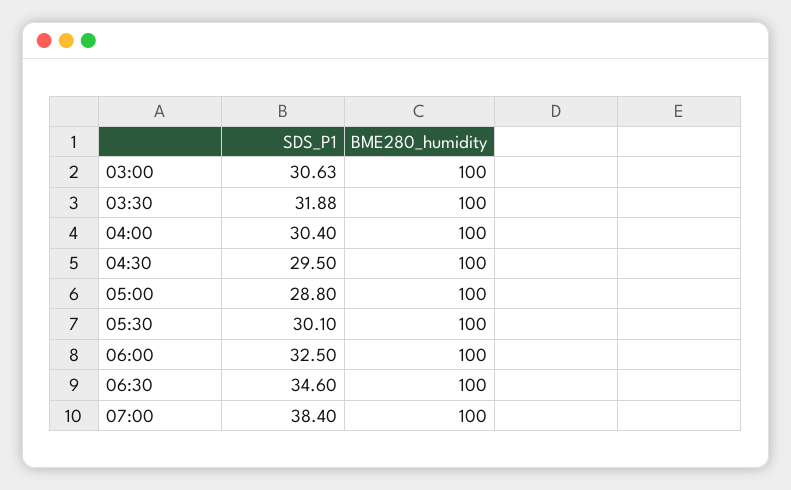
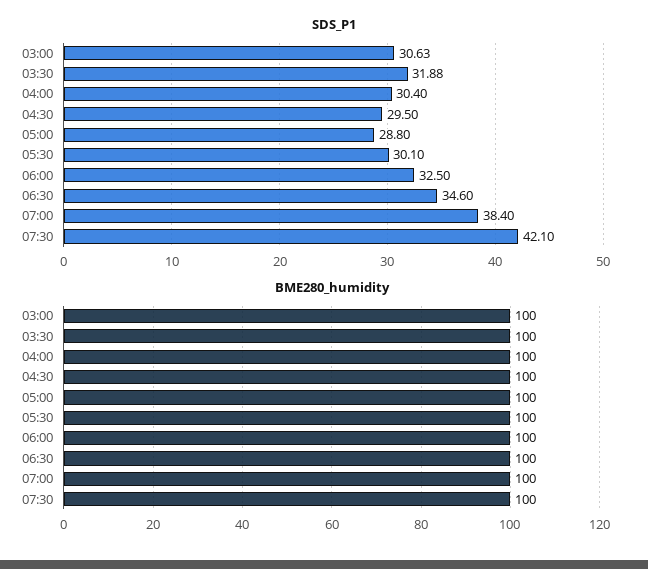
SDS_P1, 07:30: none -> 42.1
BME280_humidity, 07:30: none -> 100

